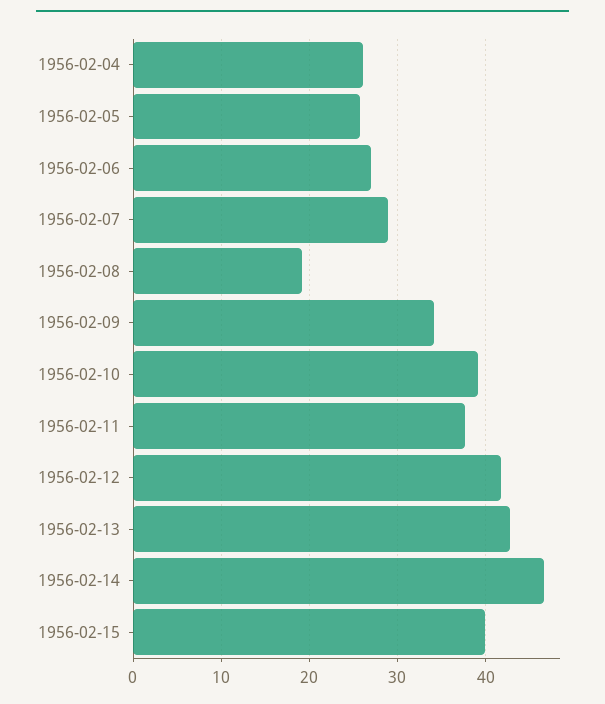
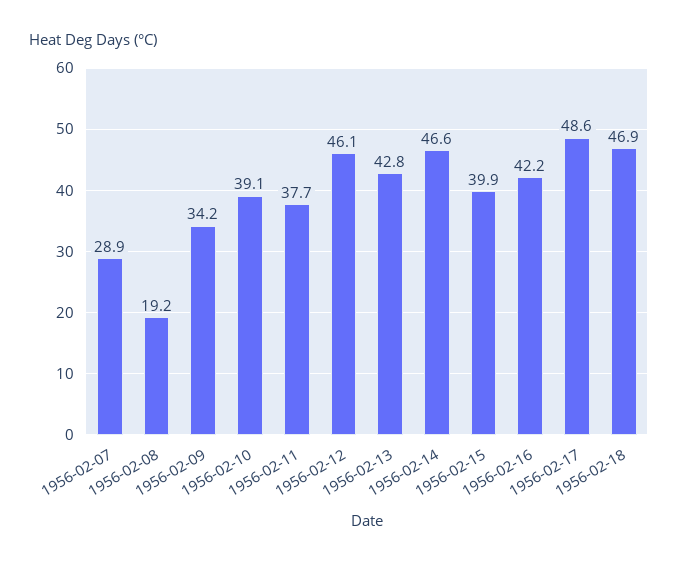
1956-02-04: 26 -> none
1956-02-05: 26 -> none
1956-02-06: 27 -> none
1956-02-12: 42 -> 46.1
1956-02-16: none -> 42.2
1956-02-17: none -> 48.6
1956-02-18: none -> 46.9

